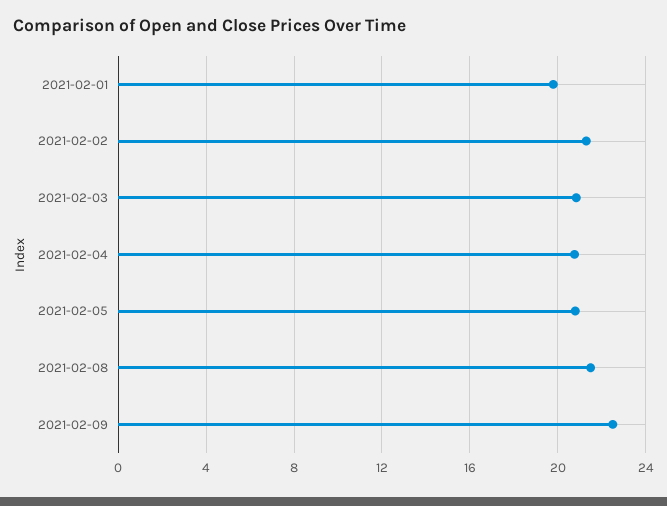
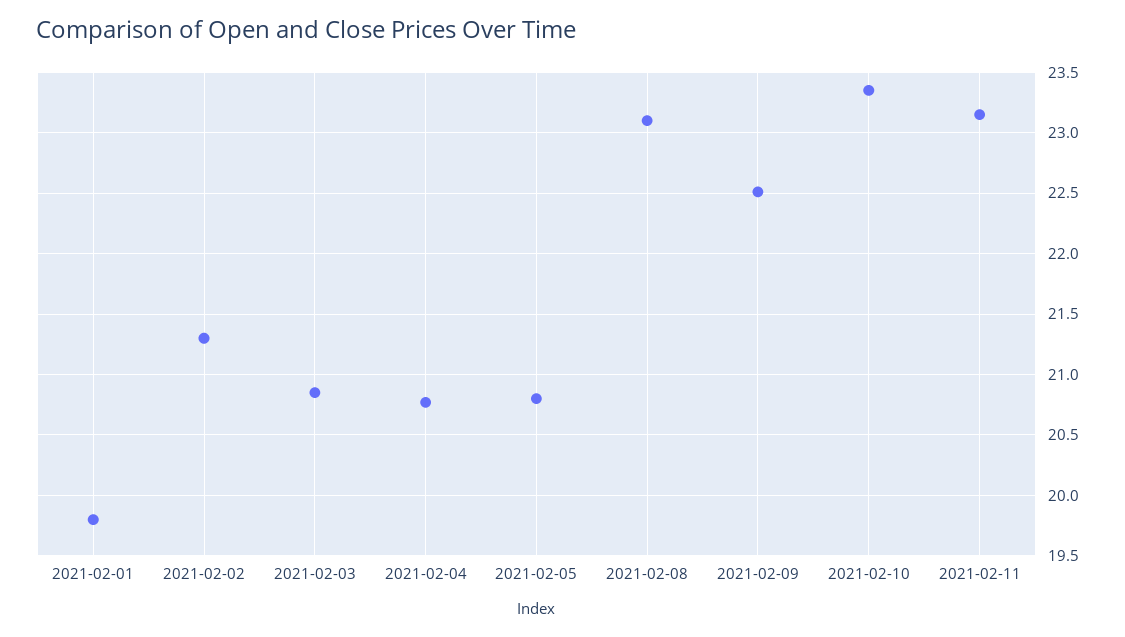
2021-02-08: 21.5 -> 23.1
2021-02-10: none -> 23.35
2021-02-11: none -> 23.15

